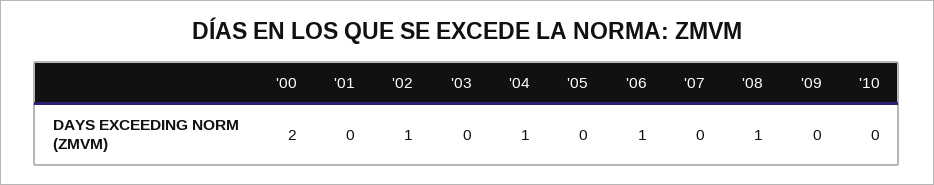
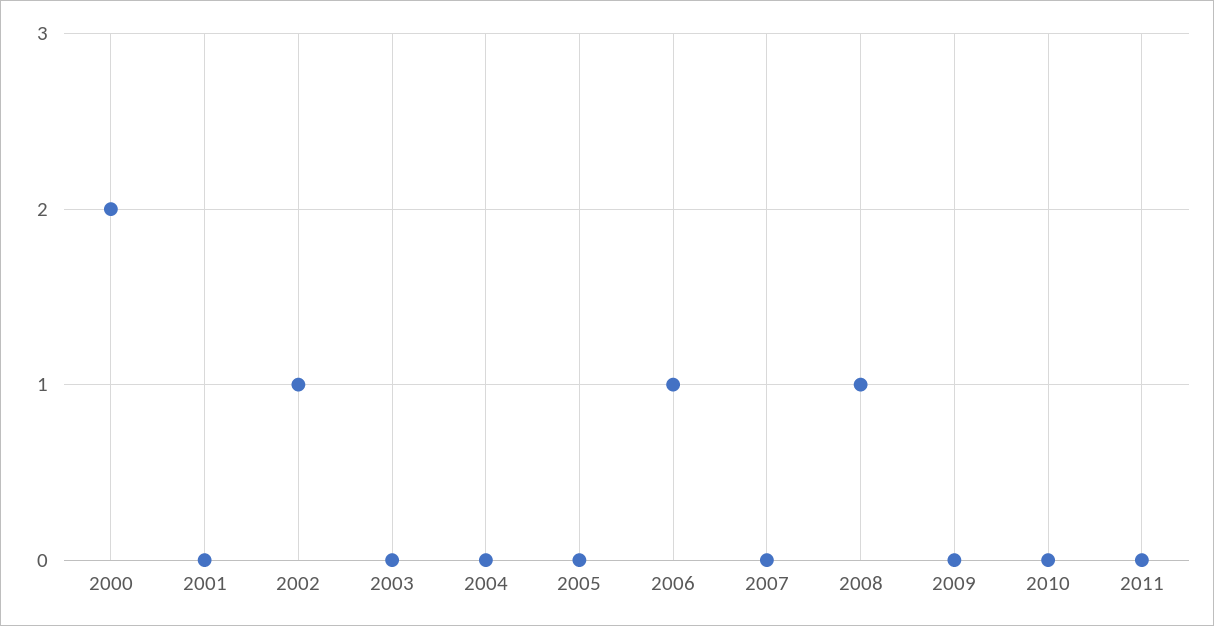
'04: 1 -> 0
2011: none -> 0

